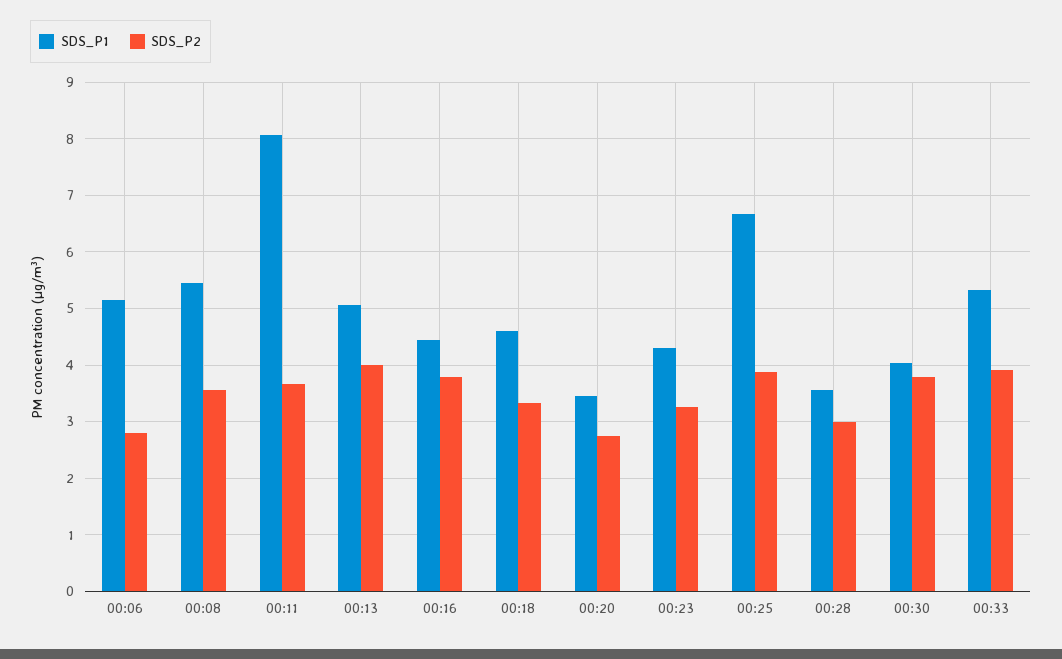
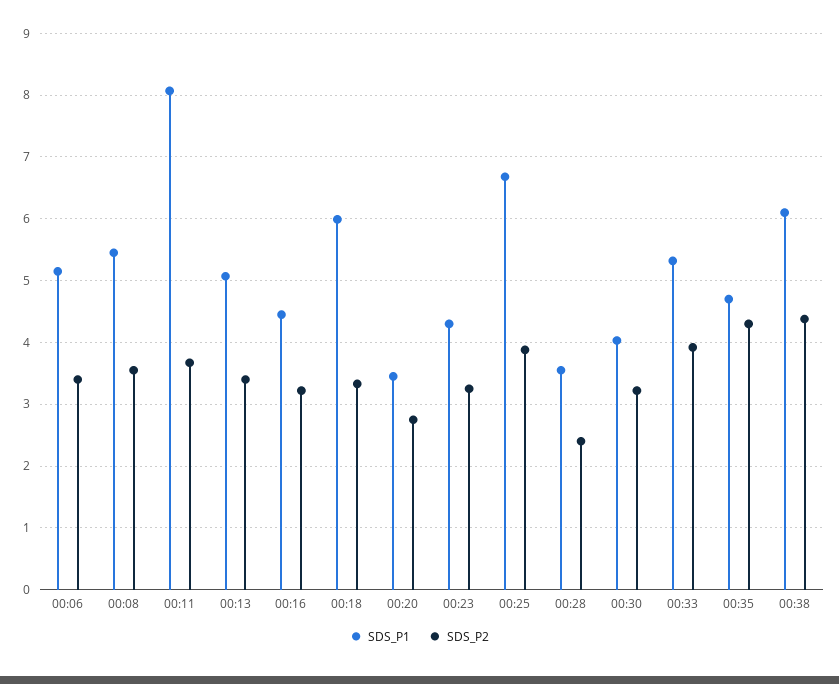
SDS_P2, 00:06: 2.8 -> 3.4
SDS_P2, 00:13: 4 -> 3.4
SDS_P2, 00:16: 3.8 -> 3.2
SDS_P1, 00:18: 4.6 -> 6
SDS_P2, 00:28: 3 -> 2.4
SDS_P2, 00:30: 3.8 -> 3.2
SDS_P1, 00:35: none -> 4.7
SDS_P2, 00:35: none -> 4.3
SDS_P1, 00:38: none -> 6.1
SDS_P2, 00:38: none -> 4.4

